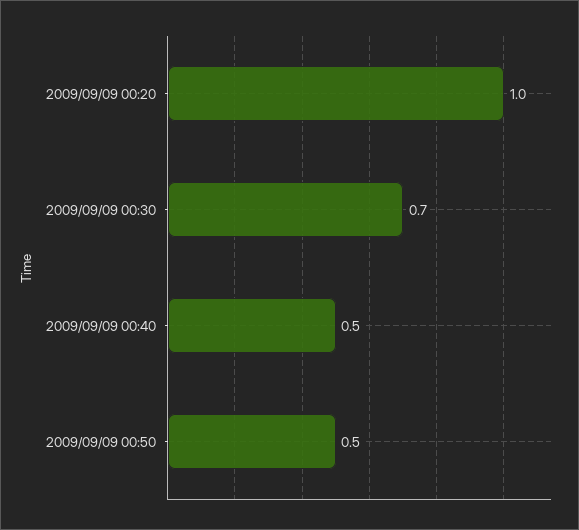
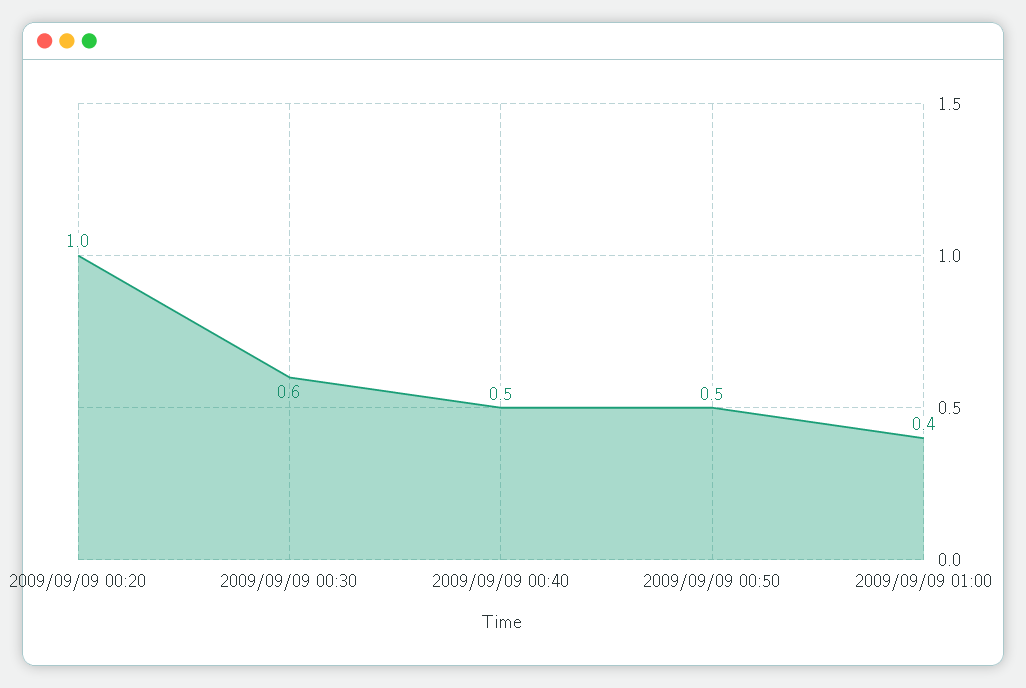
2009/09/09 00:30: 0.7 -> 0.6
2009/09/09 01:00: none -> 0.4

